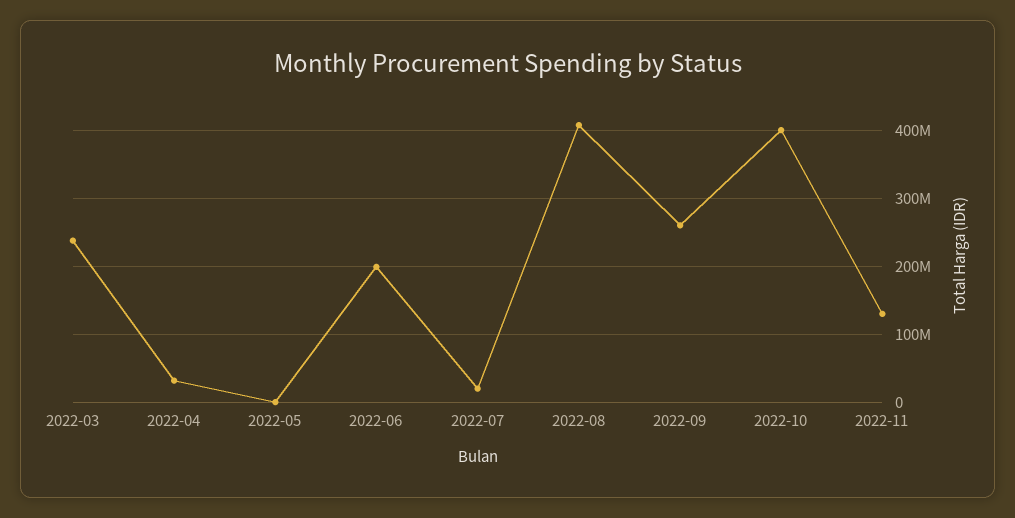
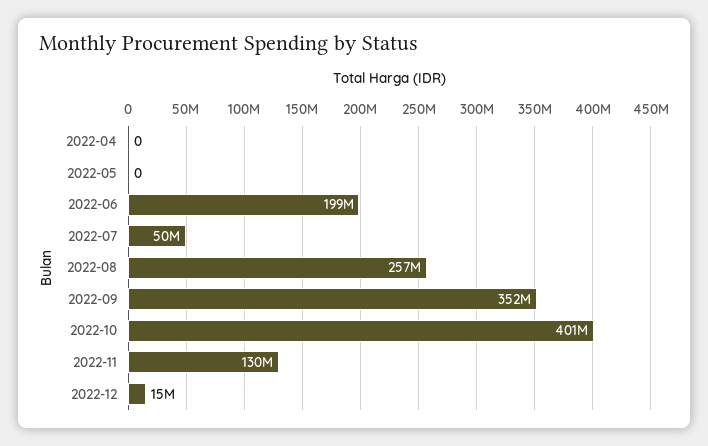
2022-03: 240000000 -> none
2022-04: 30000000 -> 0
2022-07: 20000000 -> 50000000
2022-08: 410000000 -> 257000000
2022-09: 260000000 -> 352000000
2022-12: none -> 15000000

